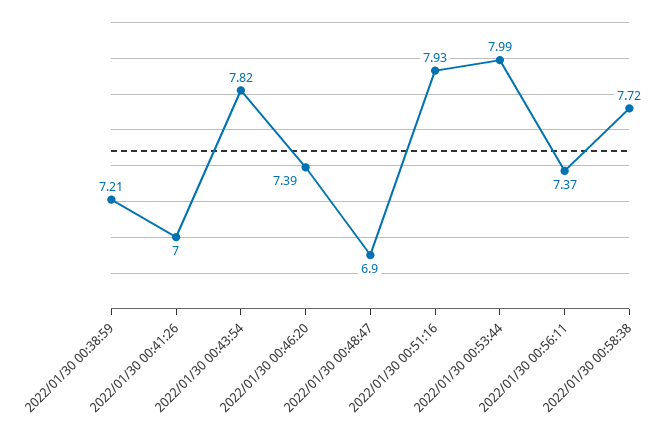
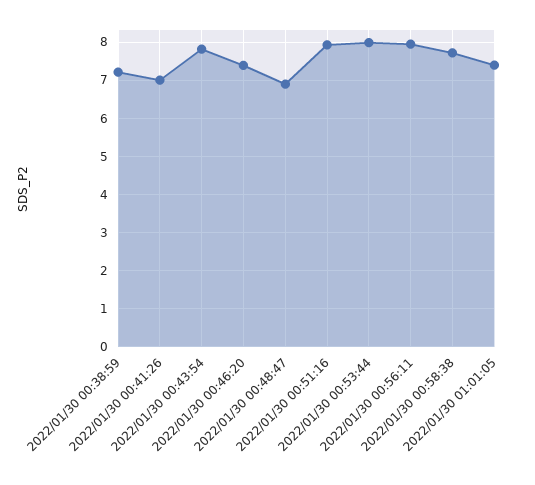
2022/01/30 00:56:11: 7.37 -> 8
2022/01/30 01:01:05: none -> 7.4

